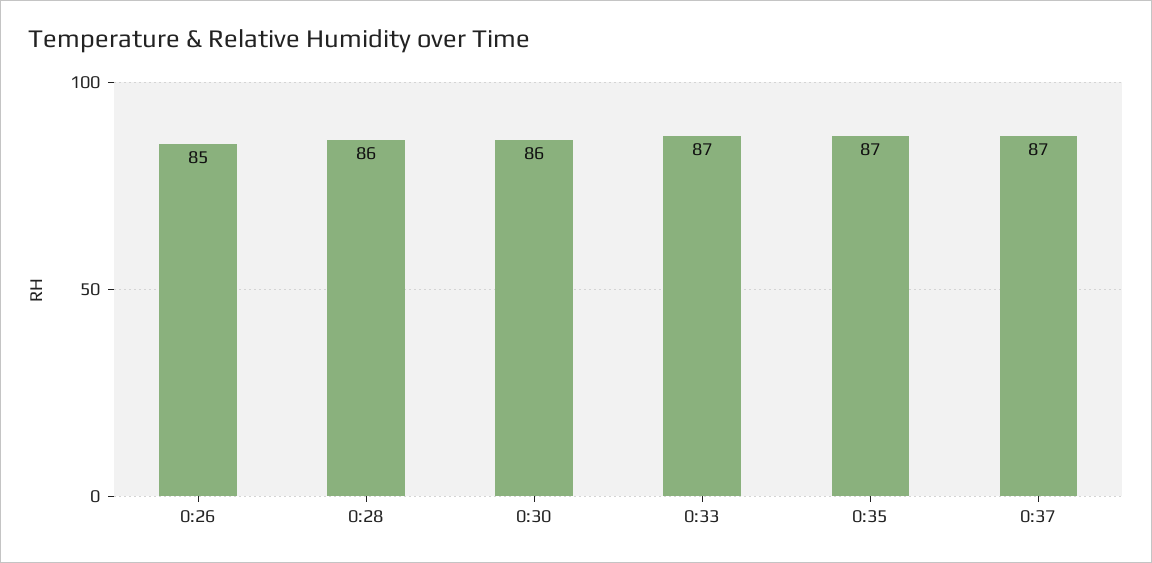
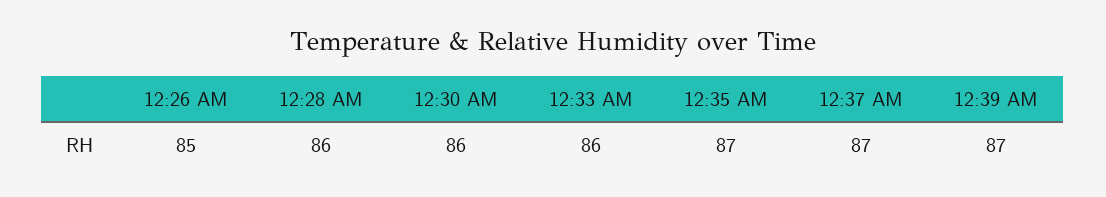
0:33: 87 -> 86
12:39 AM: none -> 87

